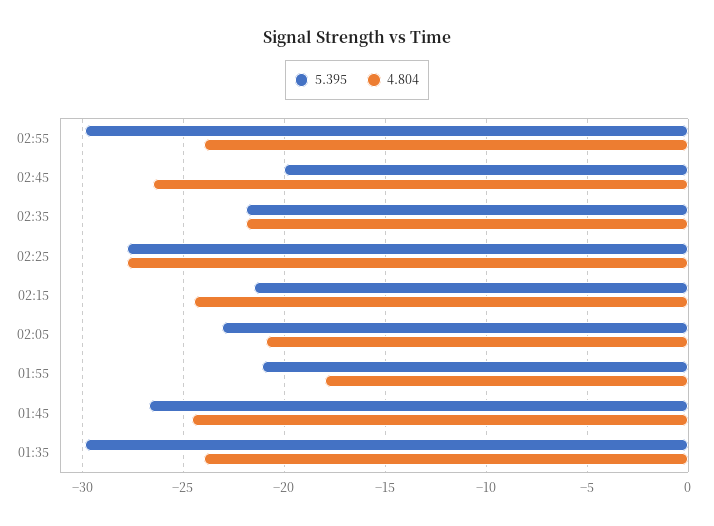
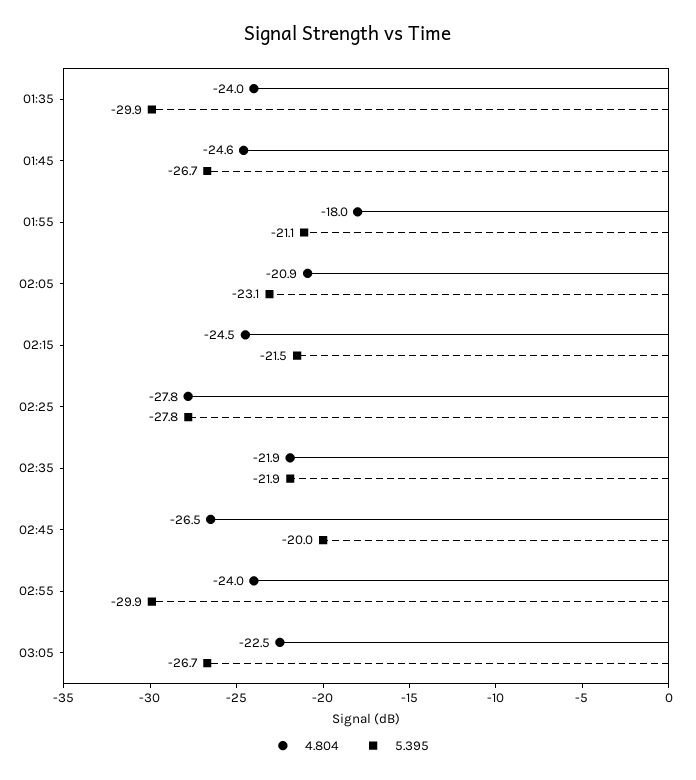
4.804, 03:05: none -> -22.5
5.395, 03:05: none -> -26.7

